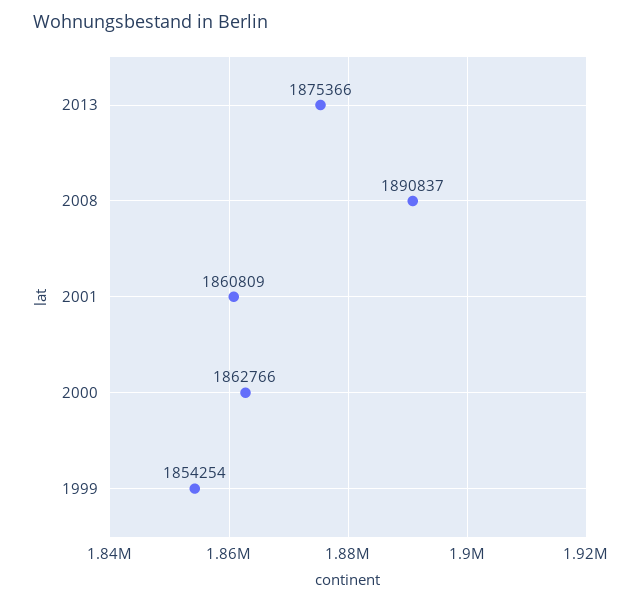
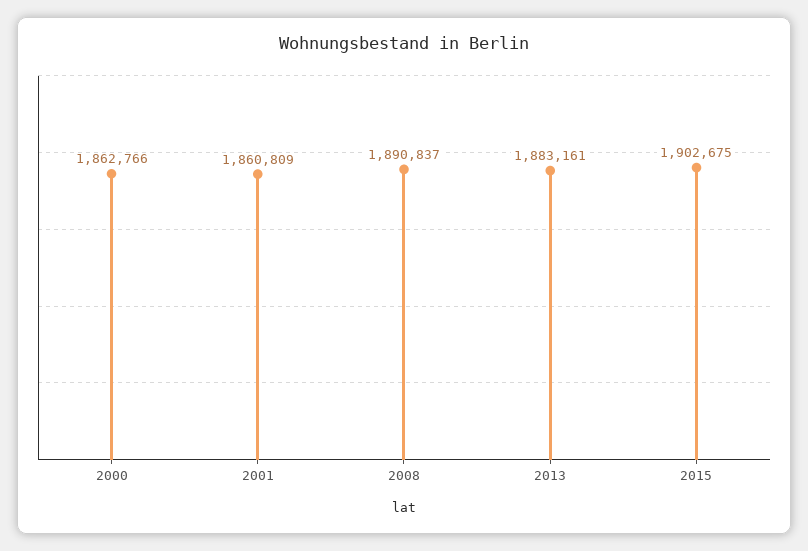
2013: 1875366 -> 1883161
1999: 1854254 -> none
2015: none -> 1902675

